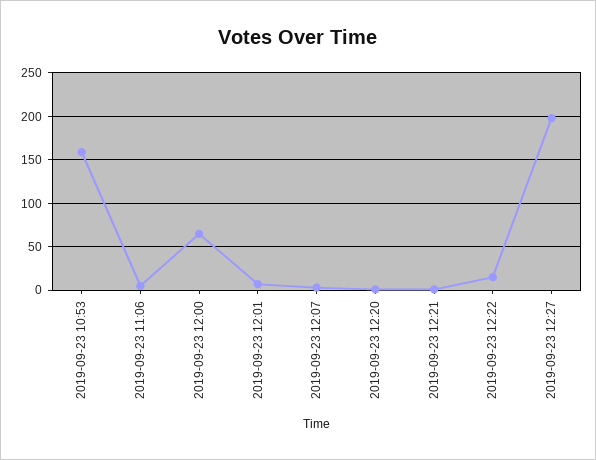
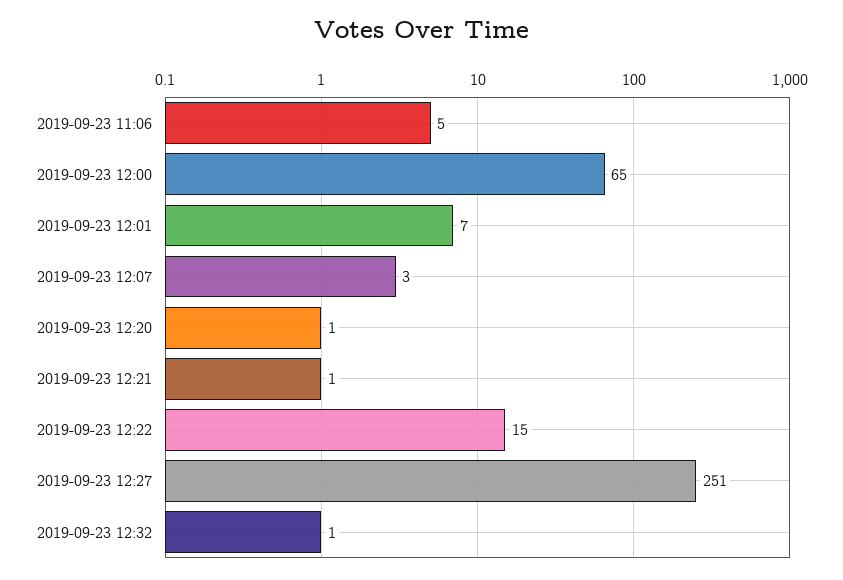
2019-09-23 10:53: 160 -> none
2019-09-23 12:27: 200 -> 251
2019-09-23 12:32: none -> 1

